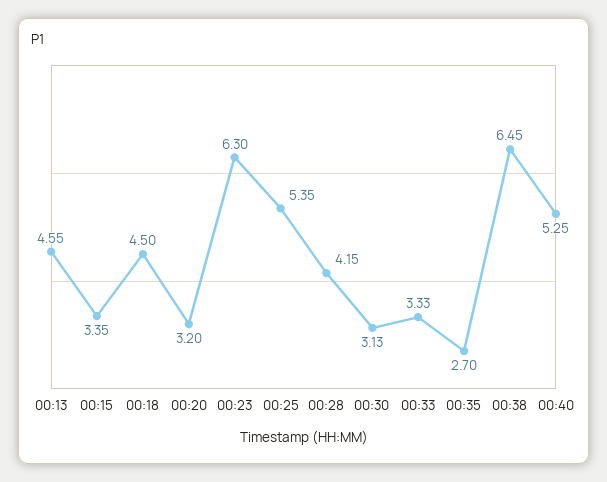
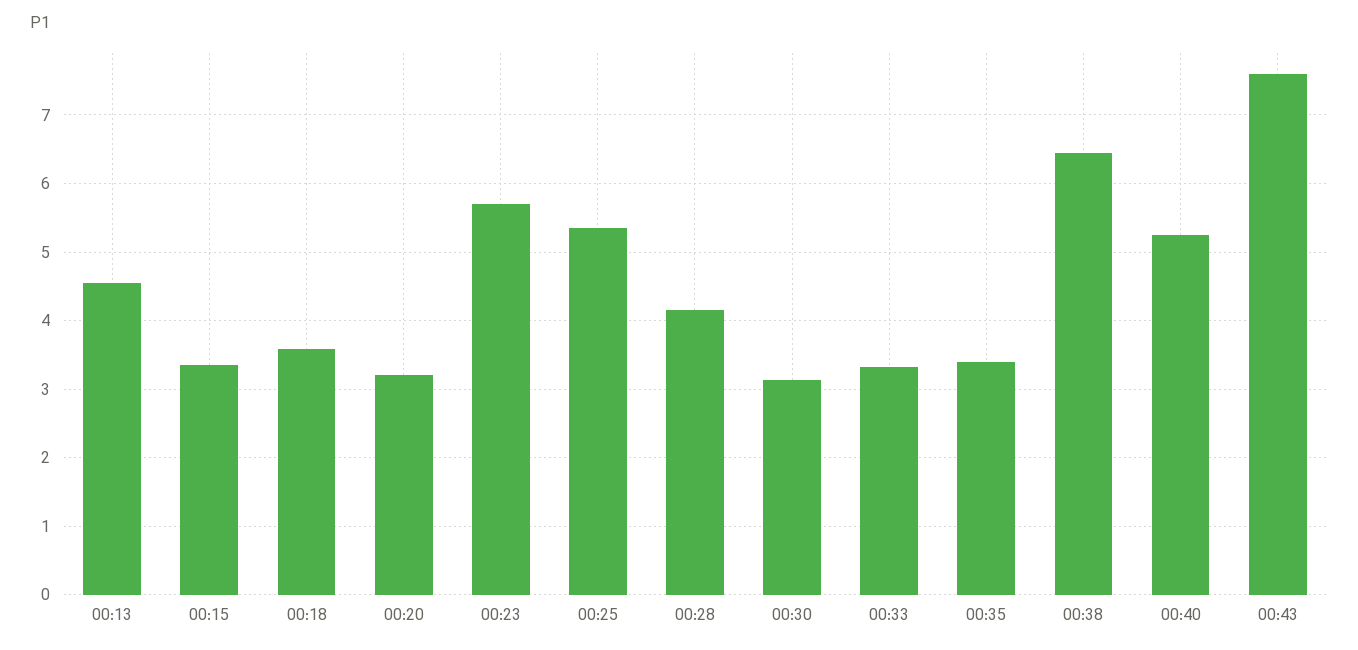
00:18: 4.5 -> 3.6
00:23: 6.3 -> 5.7
00:35: 2.7 -> 3.4
00:43: none -> 7.6

